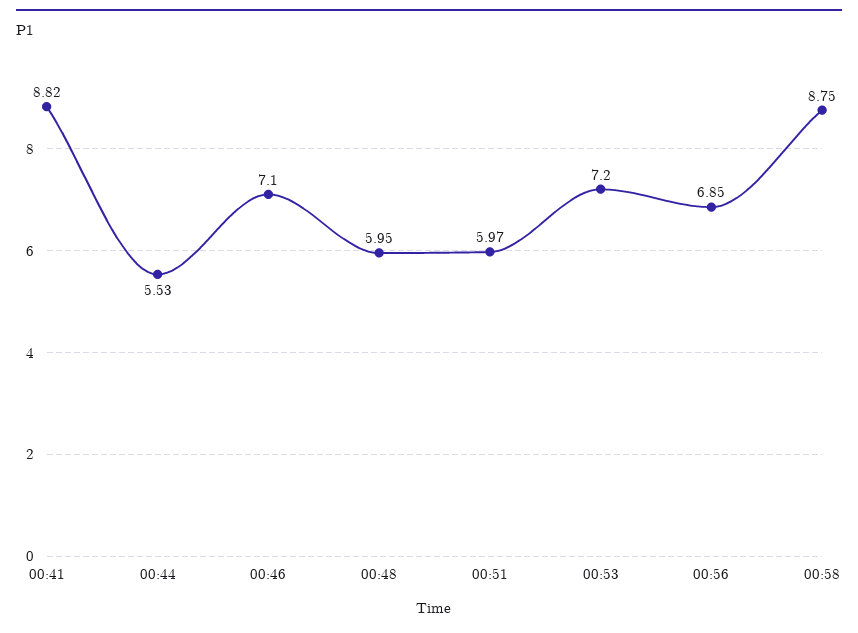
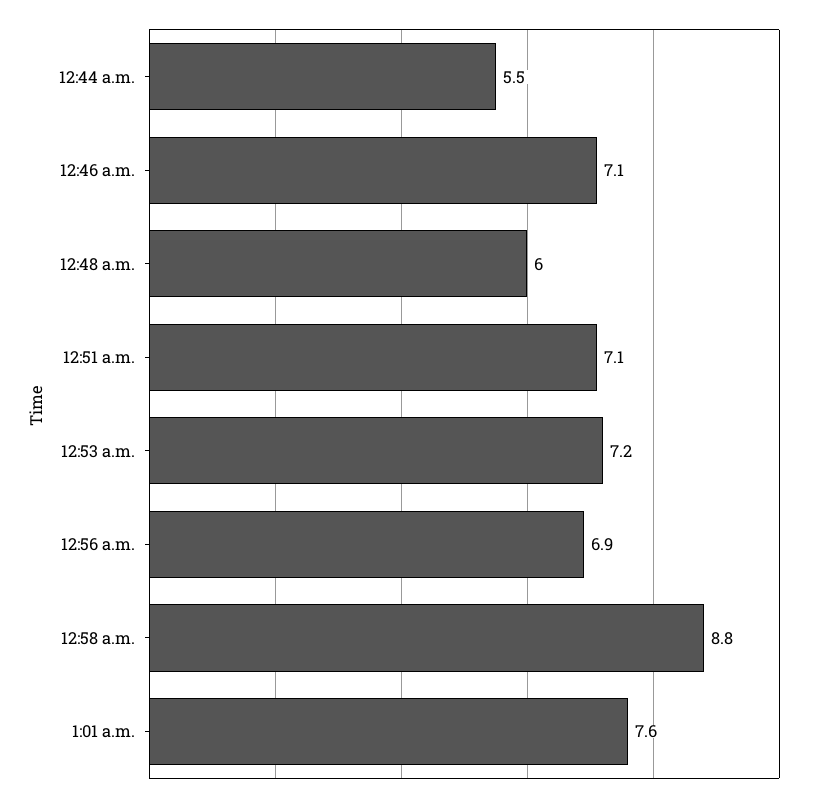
00:41: 8.82 -> none
00:51: 5.97 -> 7.1
1:01 a.m.: none -> 7.6

